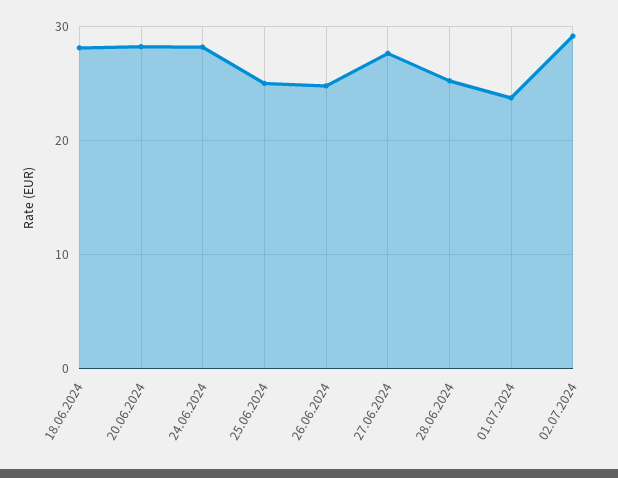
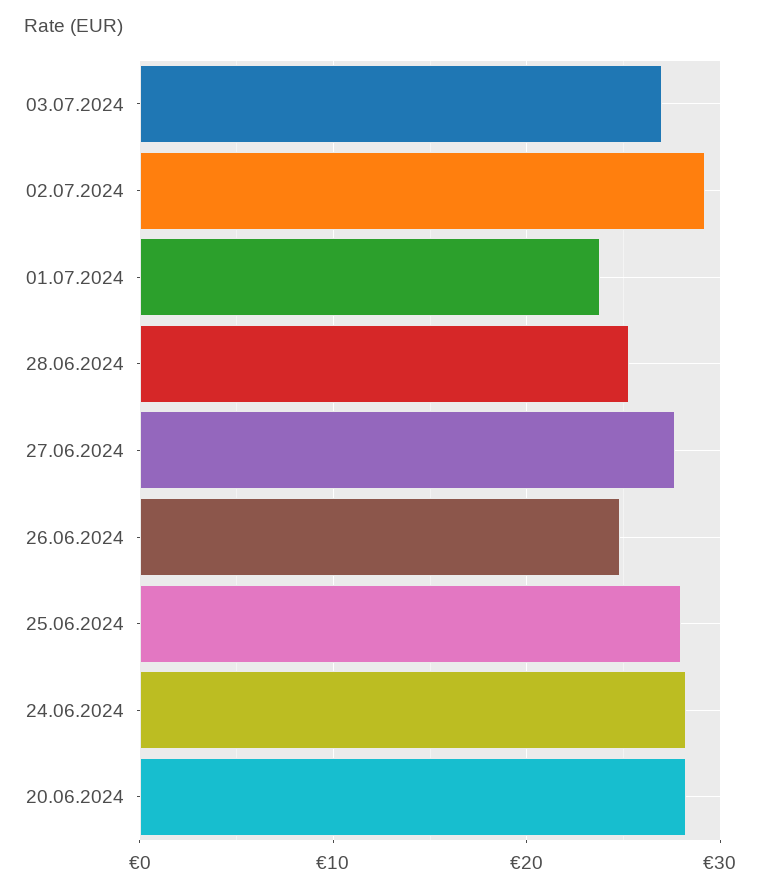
18.06.2024: 28 -> none
25.06.2024: 25 -> 28
03.07.2024: none -> 27

